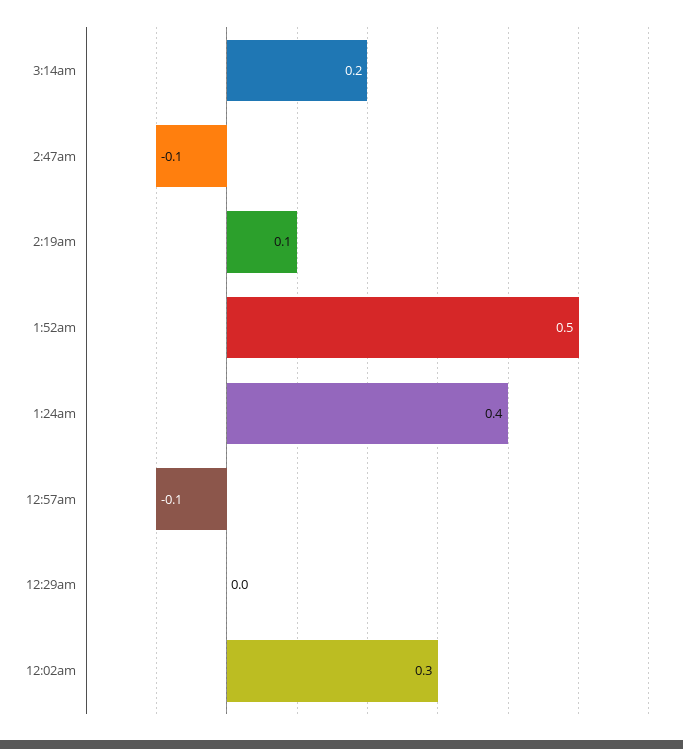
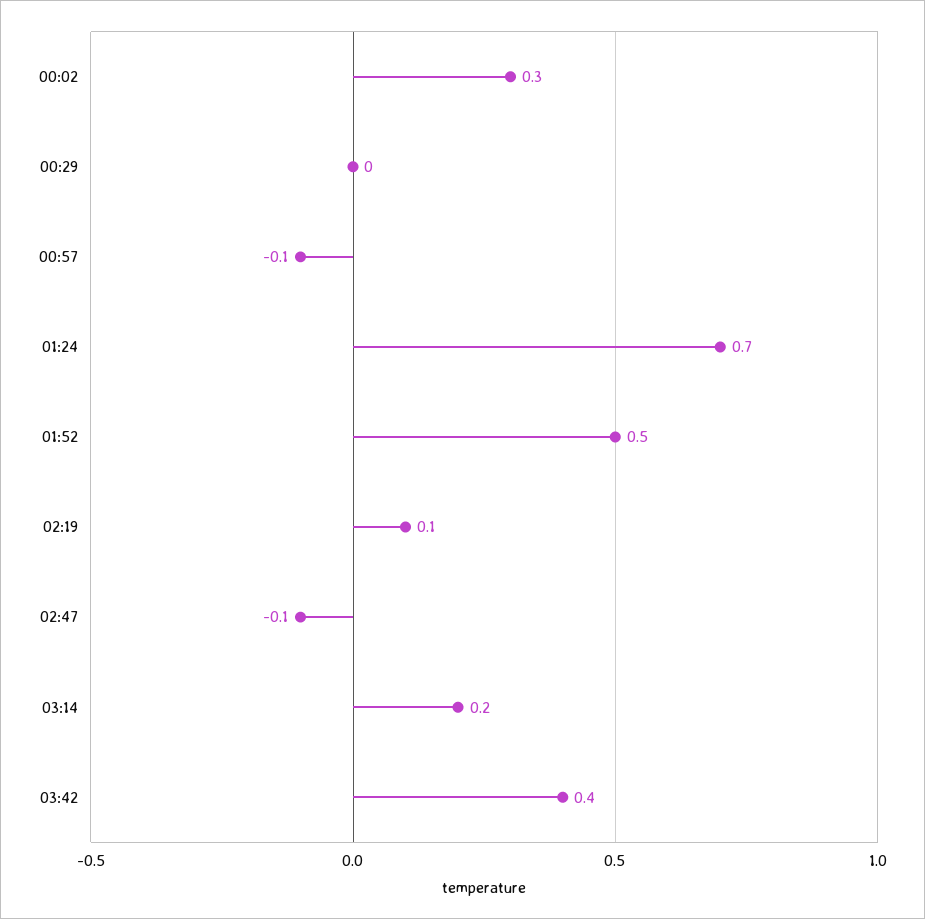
1:24am: 0.4 -> 0.7
03:42: none -> 0.4

